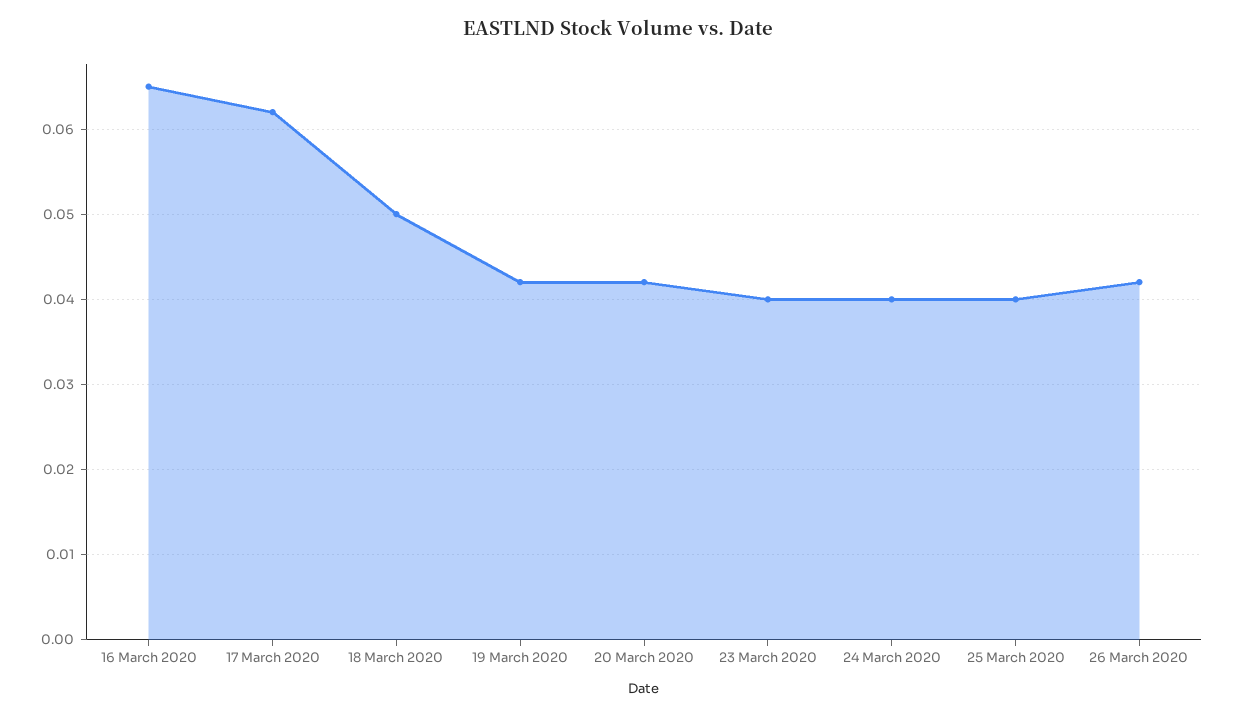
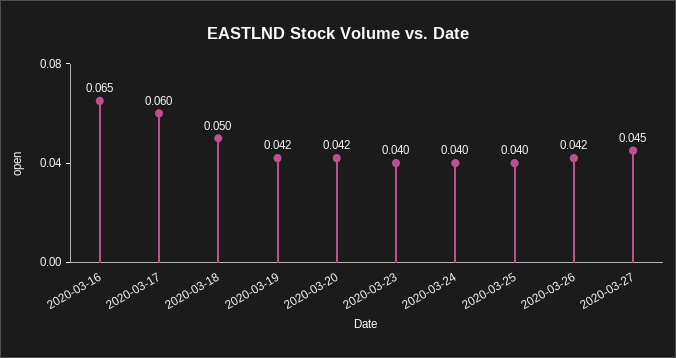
17 March 2020: 0.062 -> 0.06
2020-03-27: none -> 0.045

